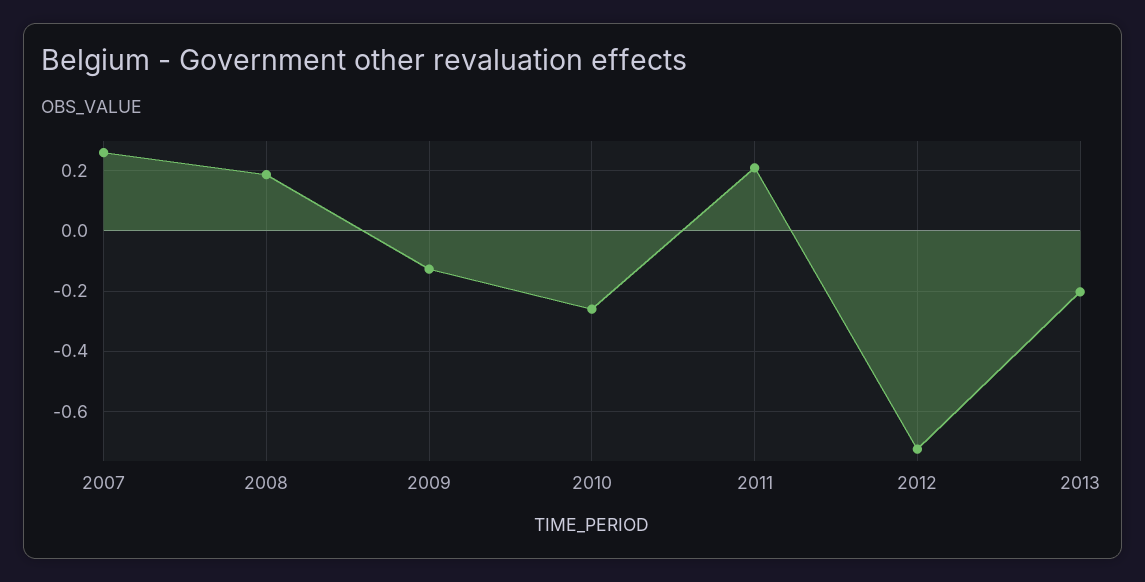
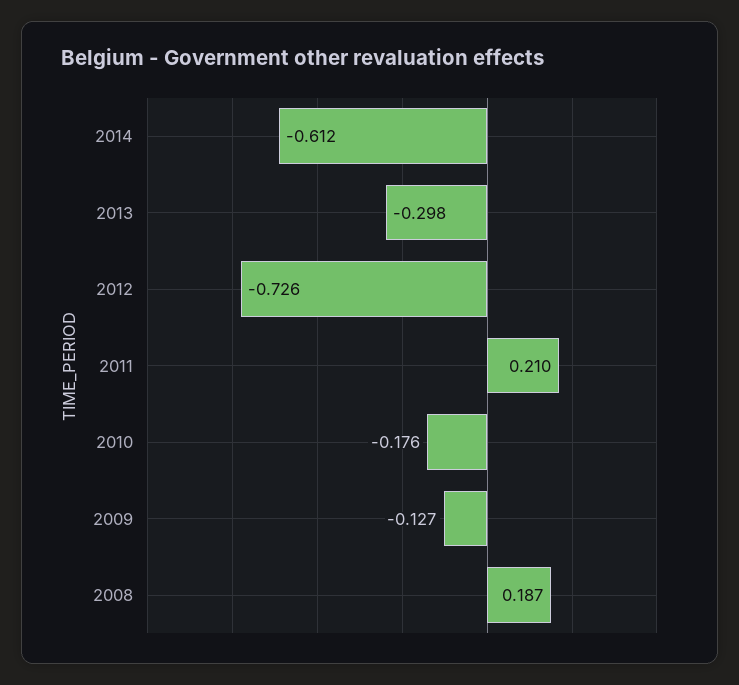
2007: 0.26 -> none
2010: -0.26 -> -0.176
2013: -0.2 -> -0.298
2014: none -> -0.612

